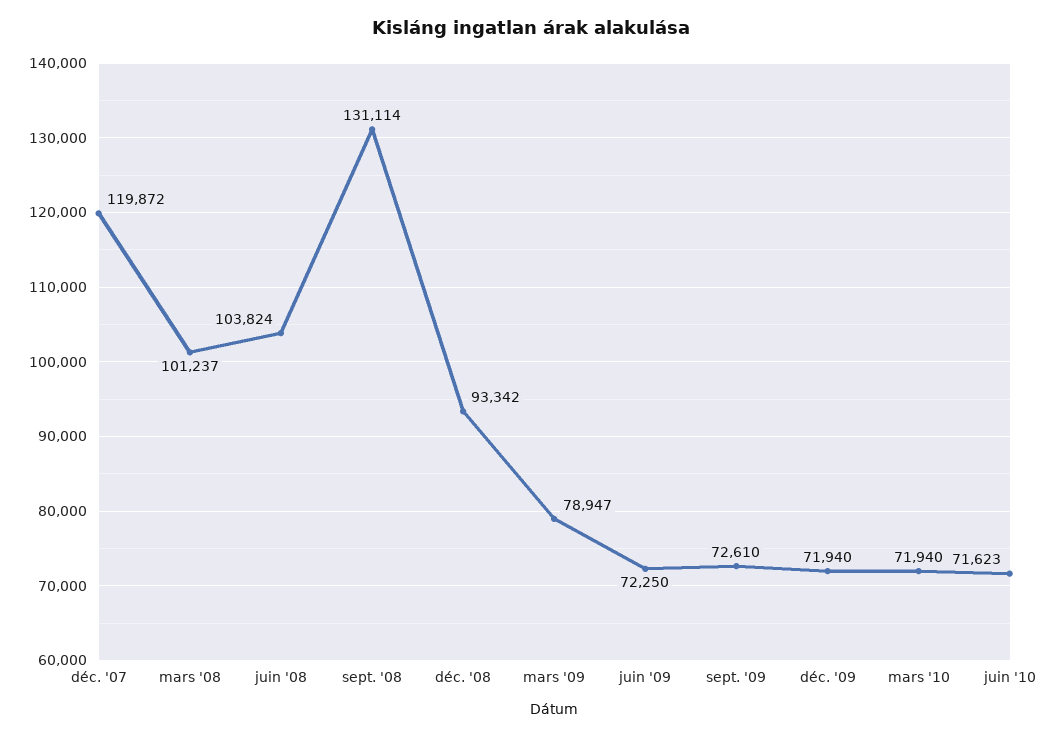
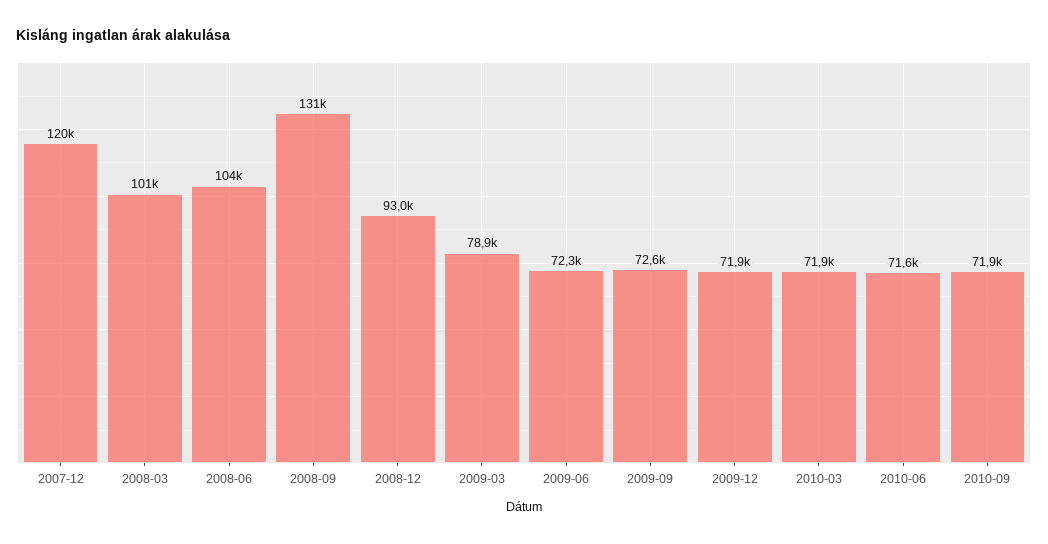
déc. '08: 93342 -> 93000
2010-09: none -> 71900

